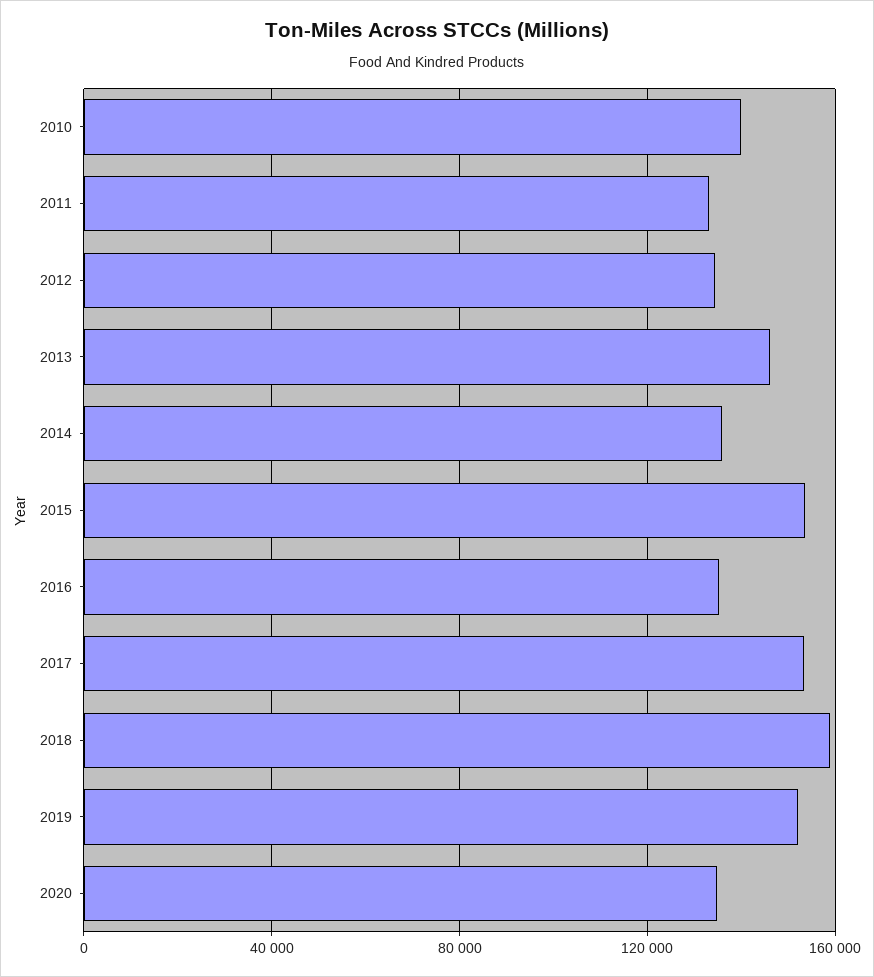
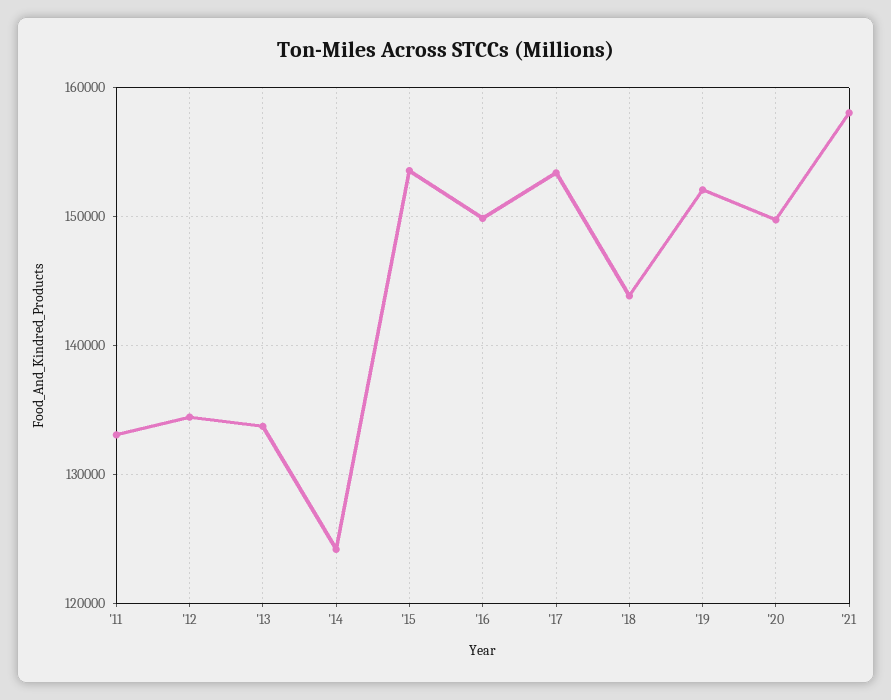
2010: 140000 -> none
2013: 145000 -> 134000
2014: 135000 -> 124000
2016: 135000 -> 150000
2018: 160000 -> 144000
2020: 135000 -> 150000
'21: none -> 158000

